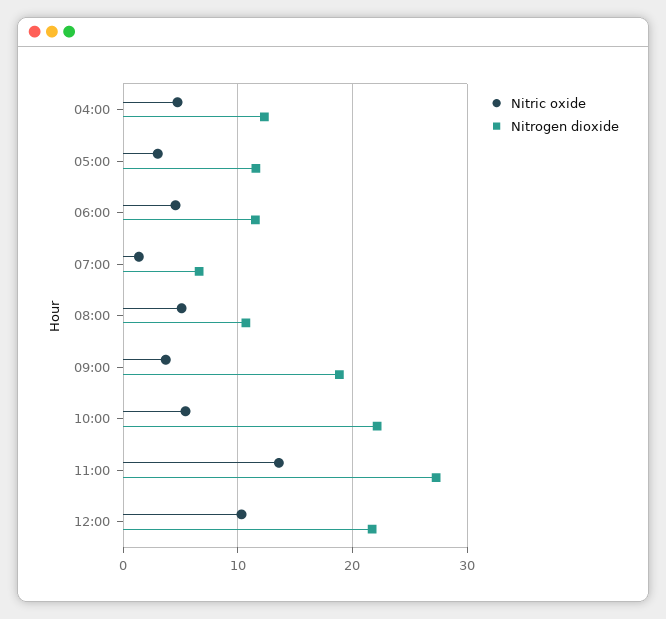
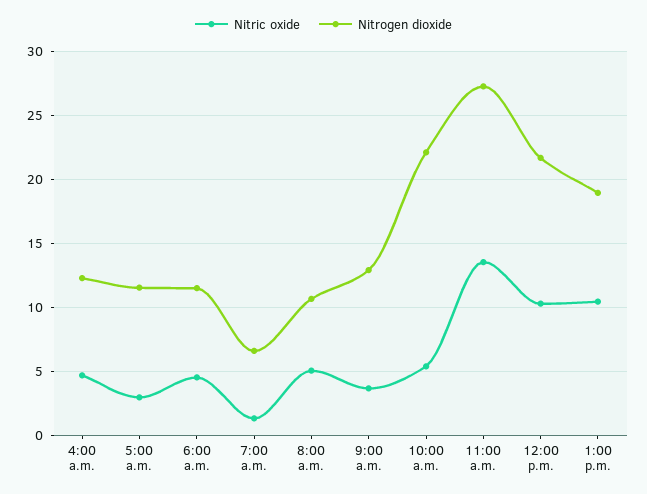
Nitrogen dioxide, 09:00: 19 -> 13
Nitric oxide, 1:00 p.m.: none -> 10.5
Nitrogen dioxide, 1:00 p.m.: none -> 19

